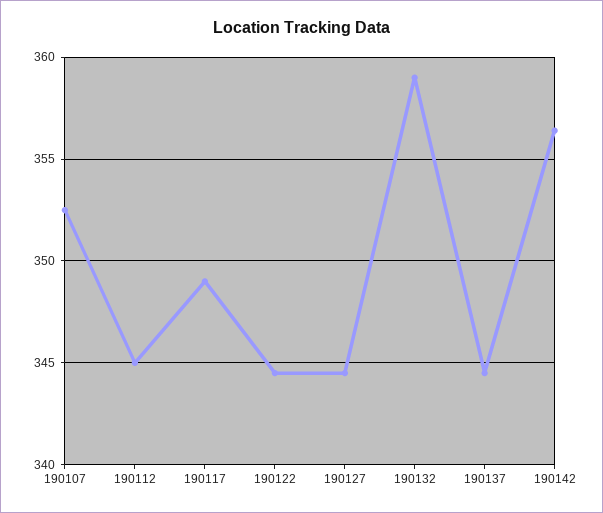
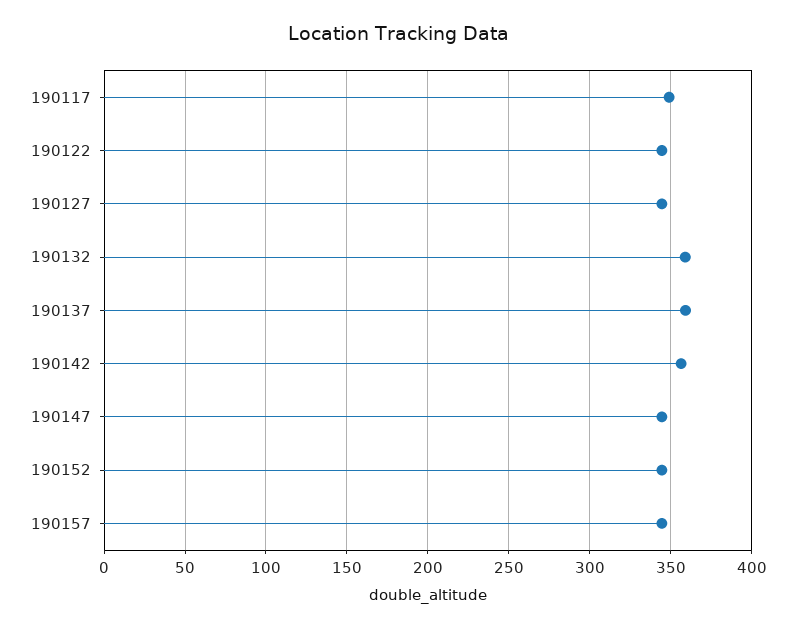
190107: 352.5 -> none
190112: 345 -> none
190137: 344.5 -> 360
190147: none -> 345
190152: none -> 345
190157: none -> 345

